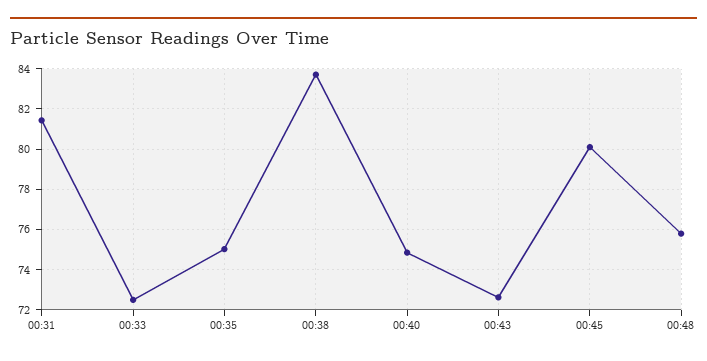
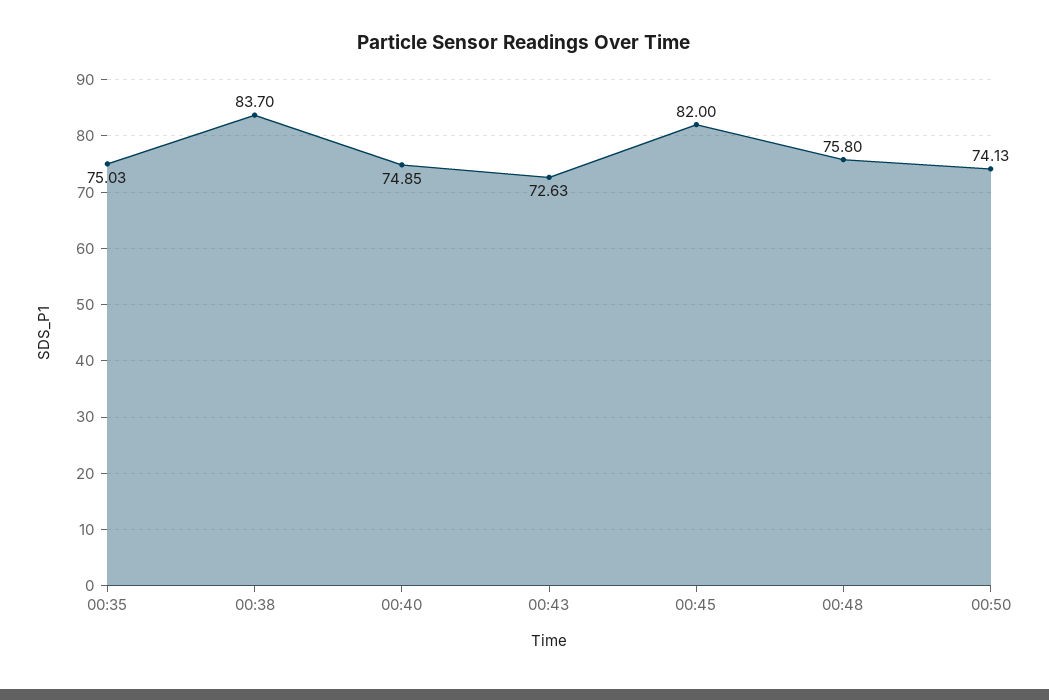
00:31: 81.5 -> none
00:33: 72.5 -> none
00:45: 80 -> 82
00:50: none -> 74.13

